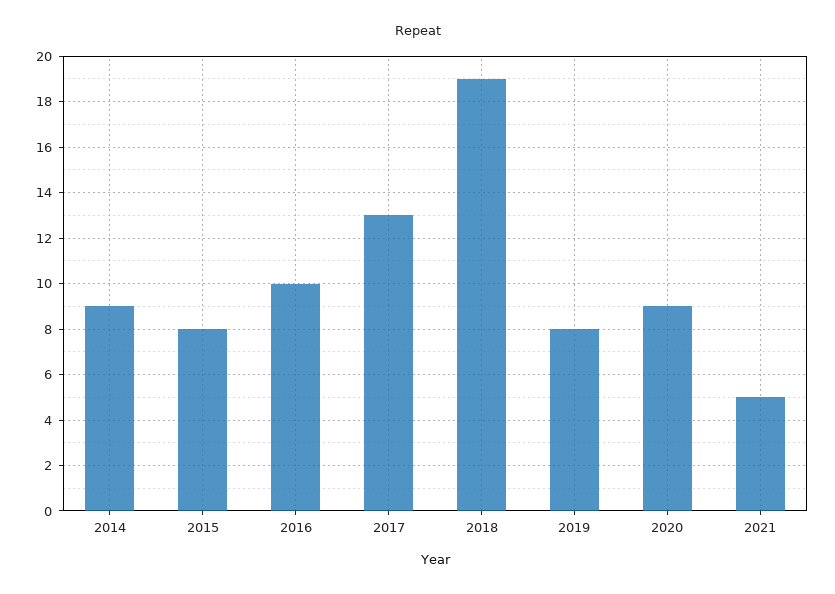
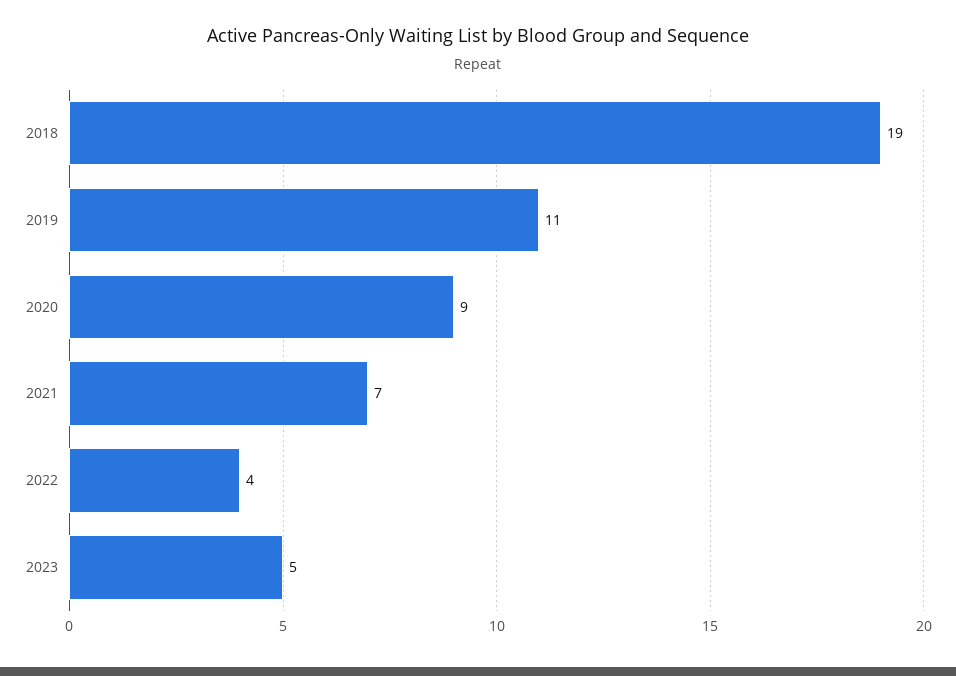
2014: 9 -> none
2015: 8 -> none
2016: 10 -> none
2017: 13 -> none
2019: 8 -> 11
2021: 5 -> 7
2022: none -> 4
2023: none -> 5

